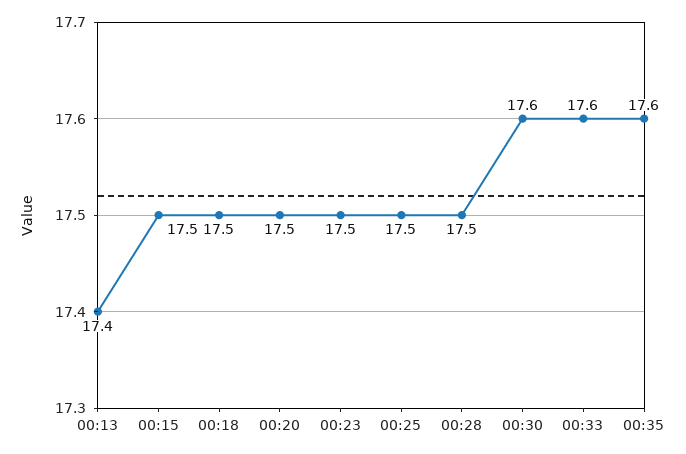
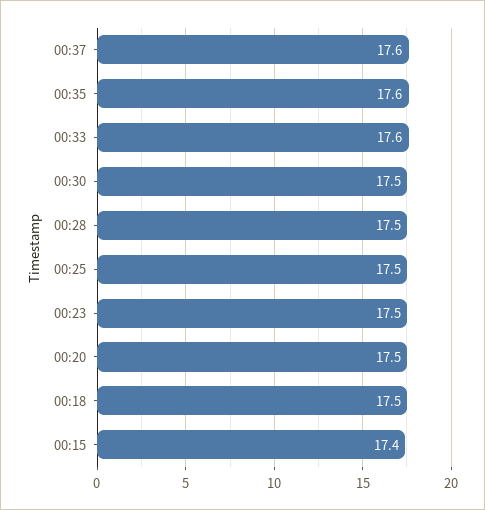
00:13: 17.4 -> none
00:15: 17.5 -> 17.4
00:30: 17.6 -> 17.5
00:37: none -> 17.6

